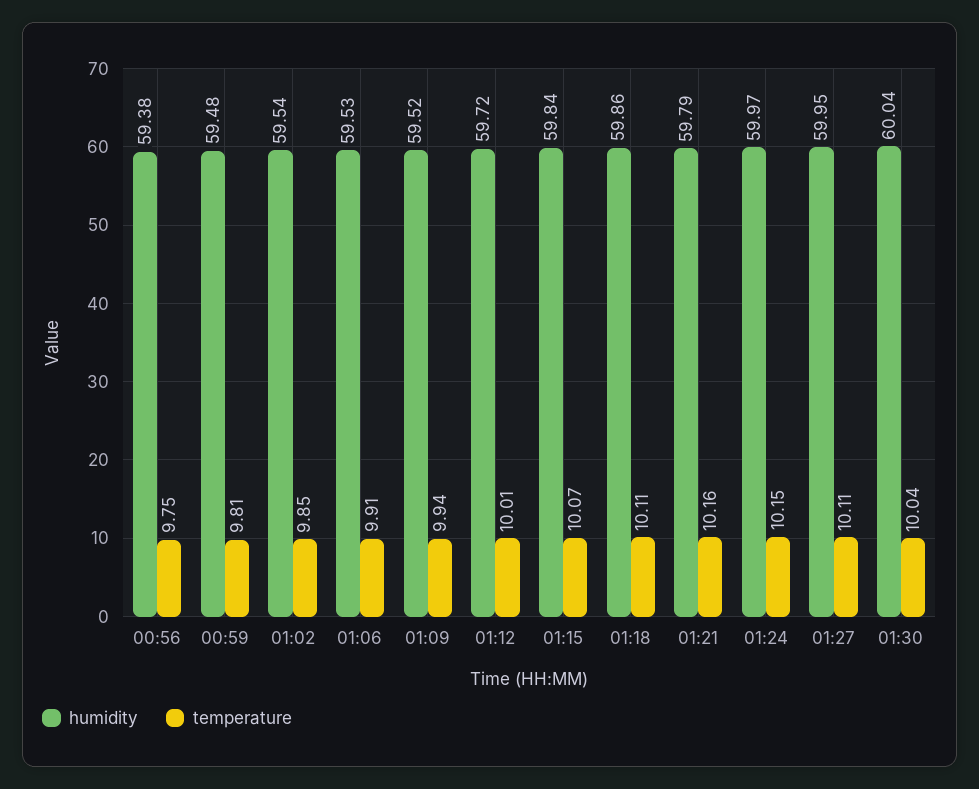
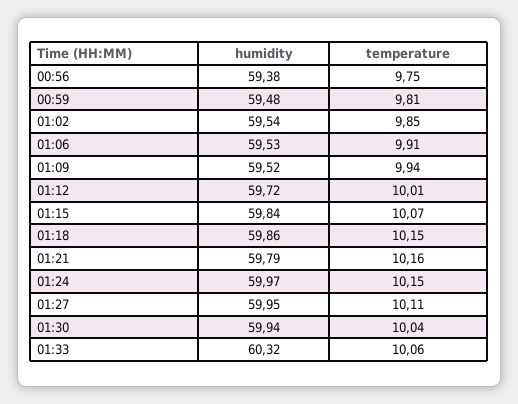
temperature, 01:18: 10.11 -> 10.15
humidity, 01:30: 60.04 -> 59.94
humidity, 01:33: none -> 60.32
temperature, 01:33: none -> 10.06

